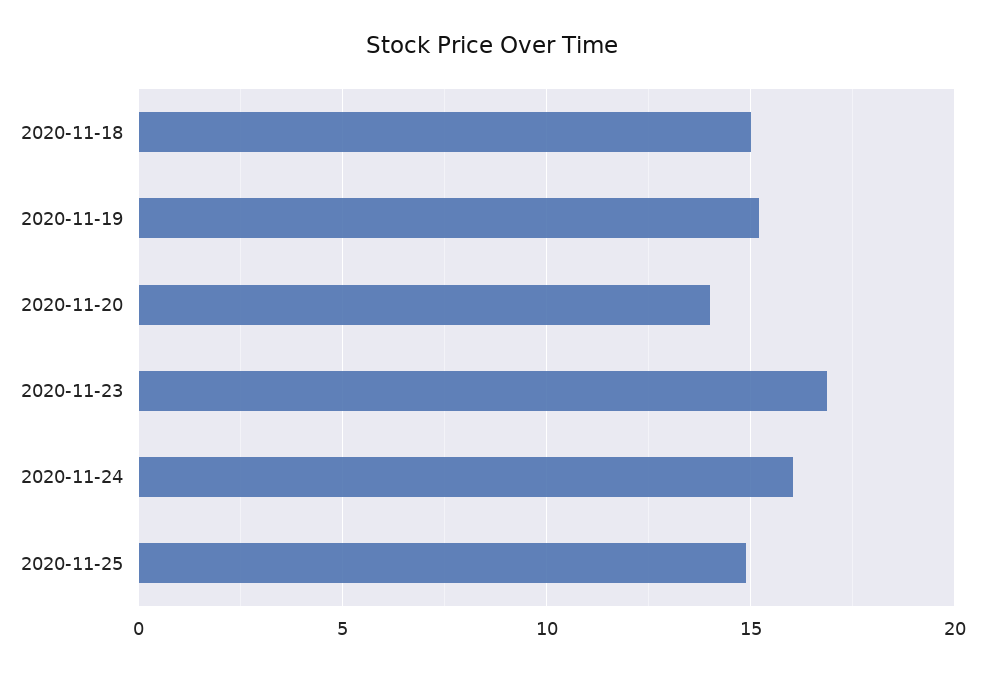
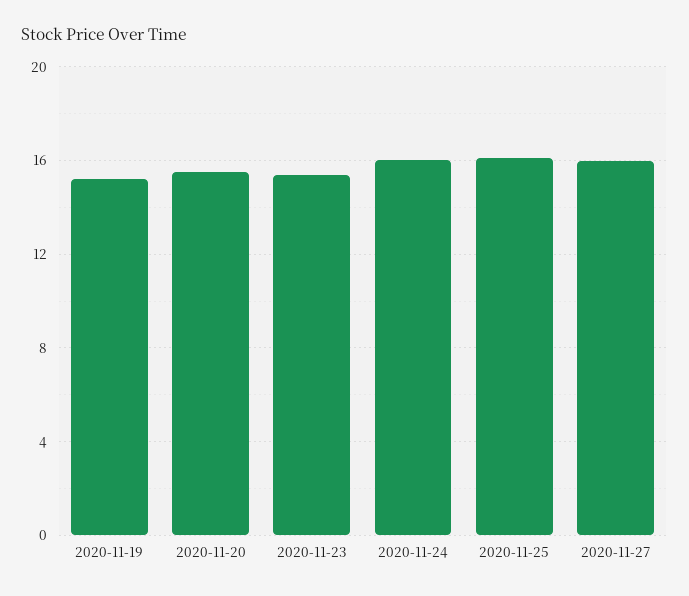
2020-11-18: 15 -> none
2020-11-20: 14 -> 15.5
2020-11-23: 17 -> 15.5
2020-11-25: 15 -> 16
2020-11-27: none -> 16

